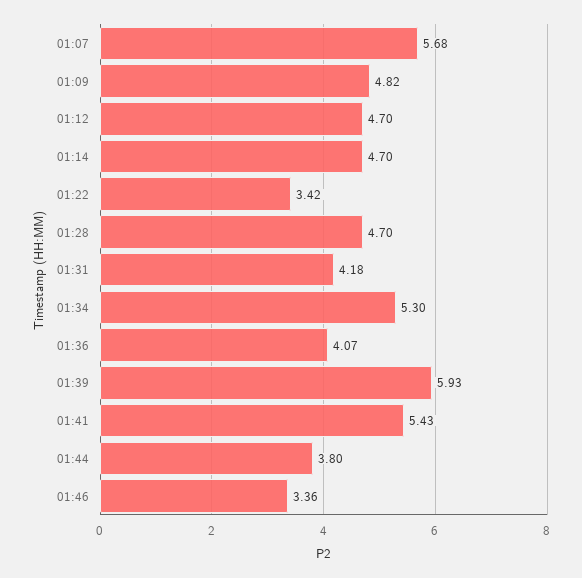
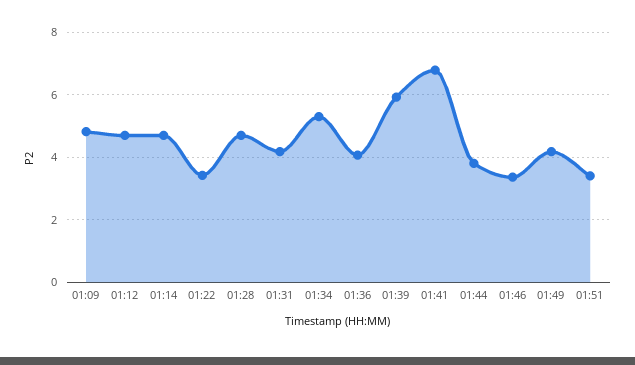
01:07: 5.68 -> none
01:41: 5.43 -> 6.8
01:49: none -> 4.2
01:51: none -> 3.4

